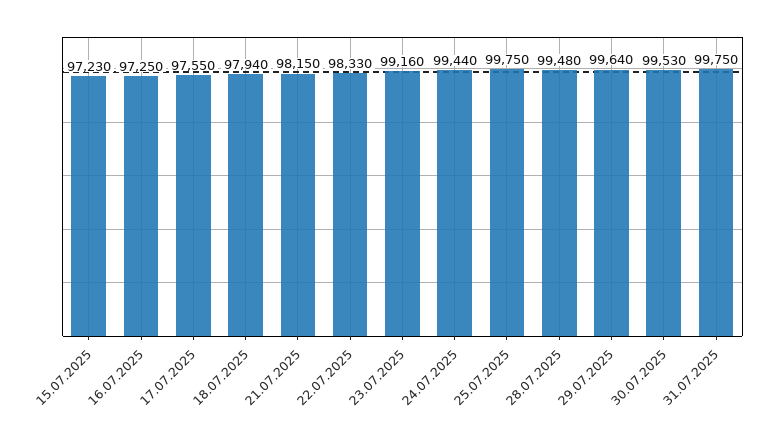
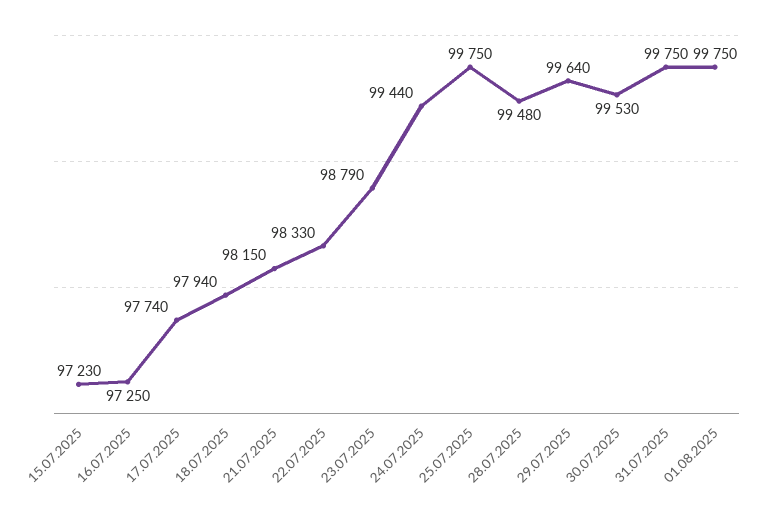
17.07.2025: 97550 -> 97740
23.07.2025: 99160 -> 98790
01.08.2025: none -> 99750

